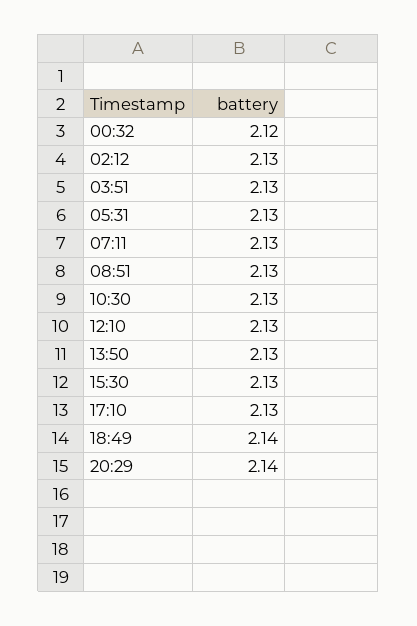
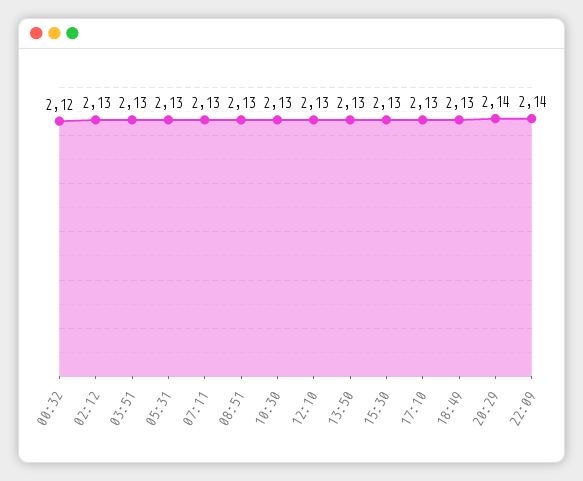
18:49: 2.14 -> 2.13
22:09: none -> 2.14

